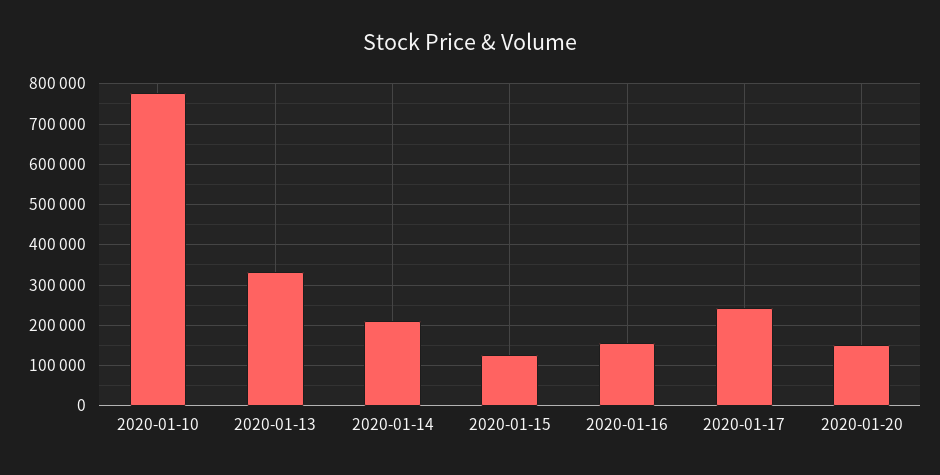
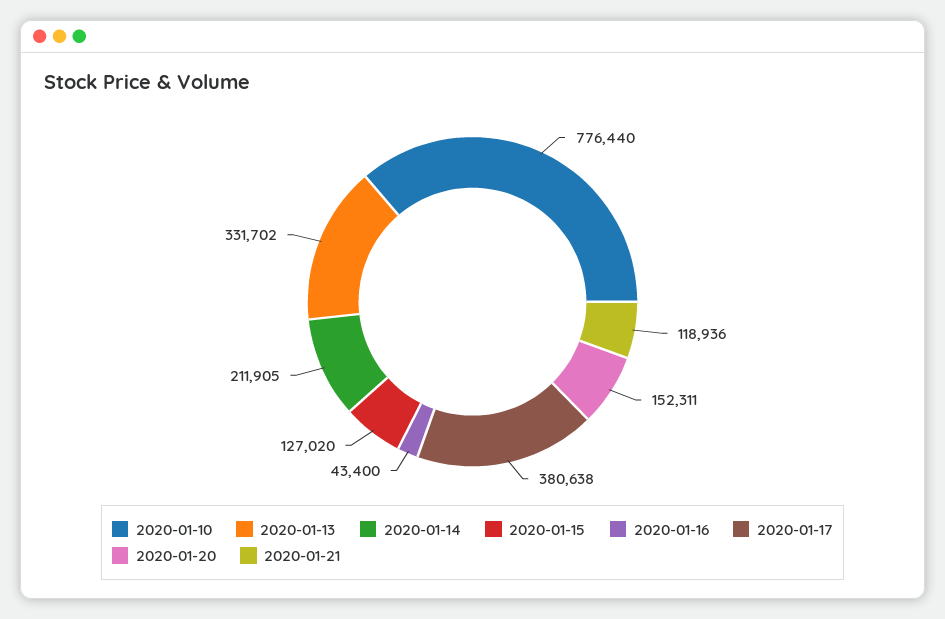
2020-01-16: 160000 -> 43400
2020-01-17: 240000 -> 380638
2020-01-21: none -> 118936

